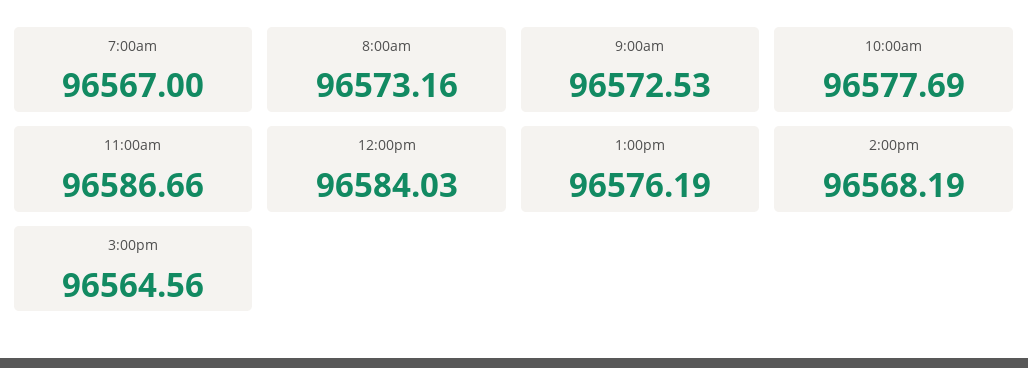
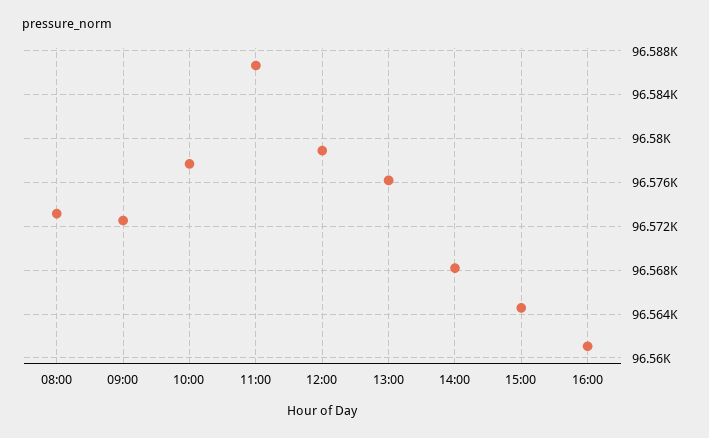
7:00am: 96567 -> none
12:00pm: 96584.03 -> 96579
16:00: none -> 96561

